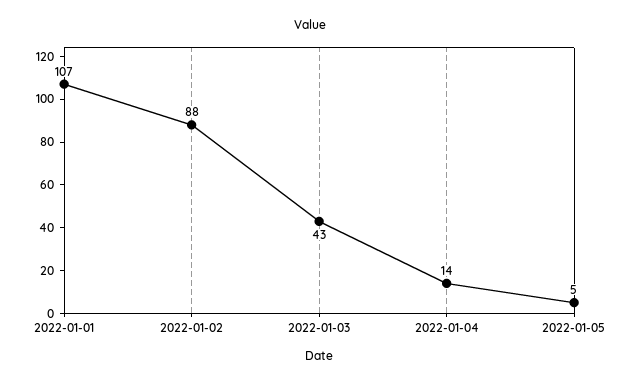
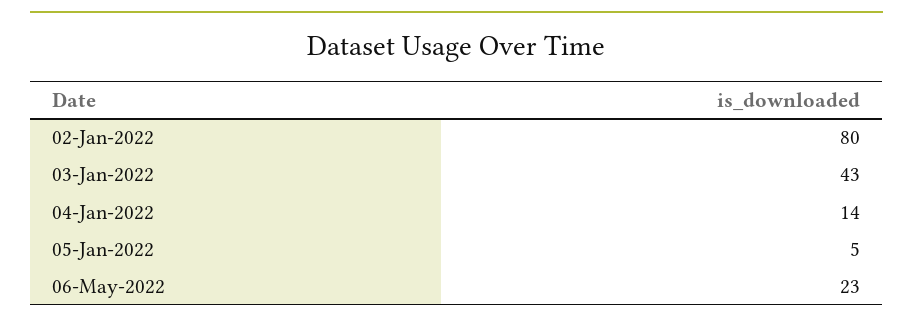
2022-01-01: 107 -> none
2022-01-02: 88 -> 80
06-May-2022: none -> 23

